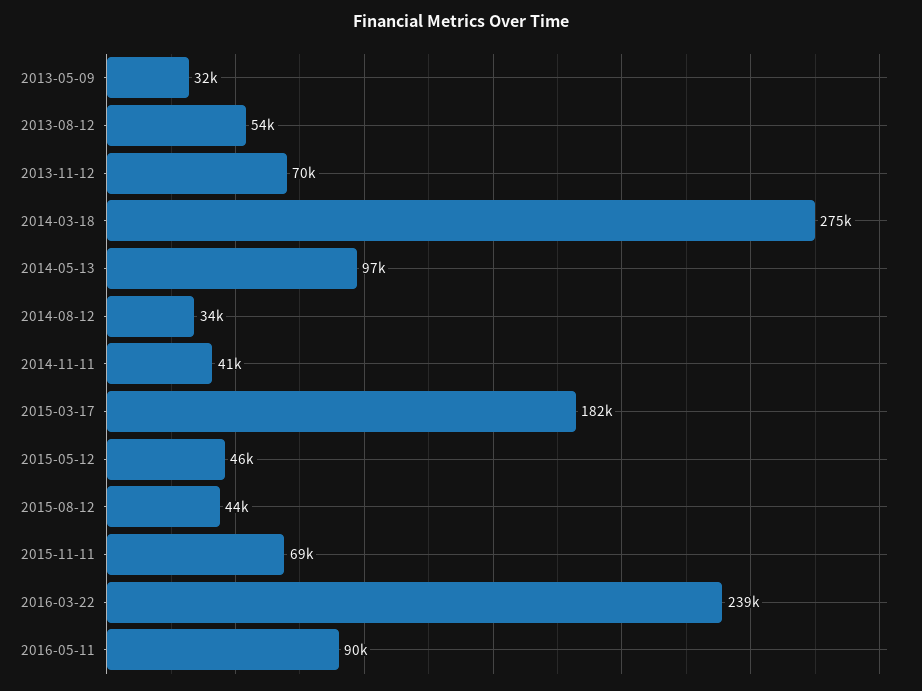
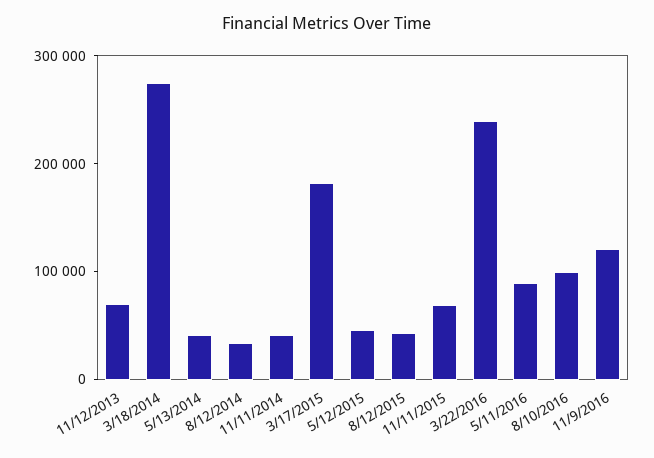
2013-05-09: 32000 -> none
2013-08-12: 54000 -> none
2014-05-13: 97000 -> 40000
8/10/2016: none -> 100000
11/9/2016: none -> 120000

